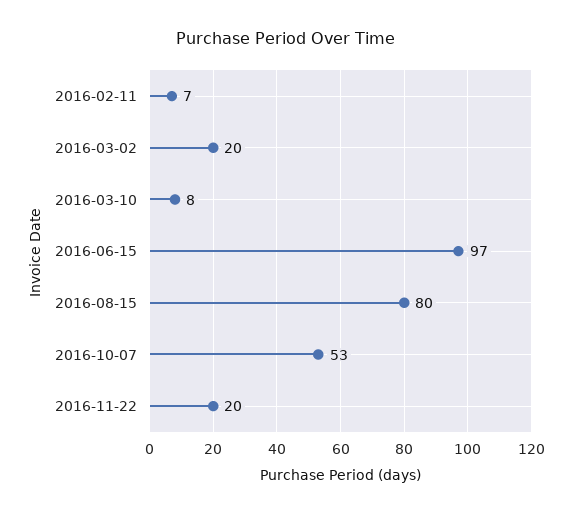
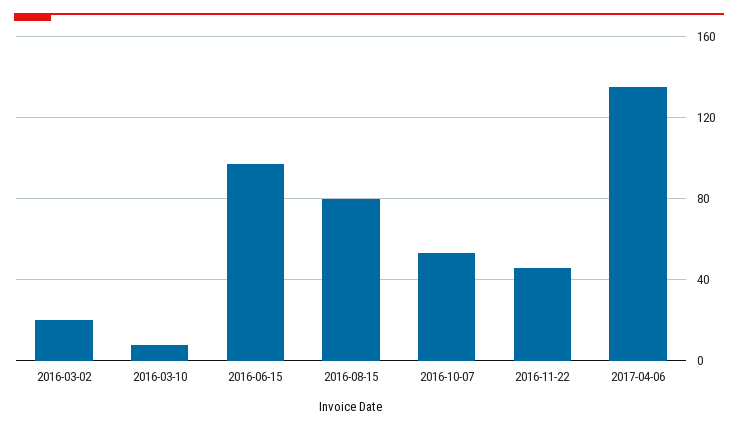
2016-02-11: 7 -> none
2016-11-22: 20 -> 45
2017-04-06: none -> 135

